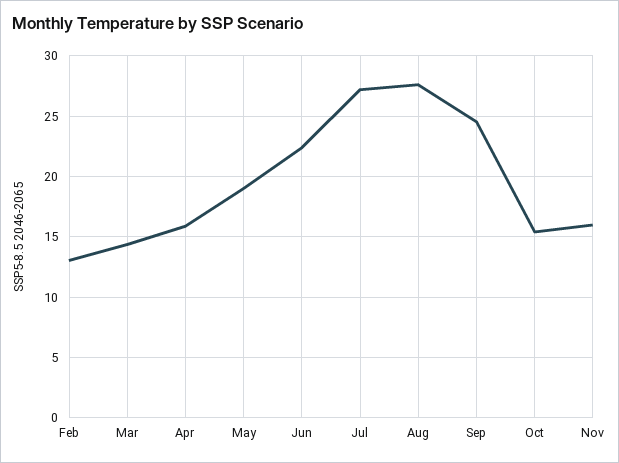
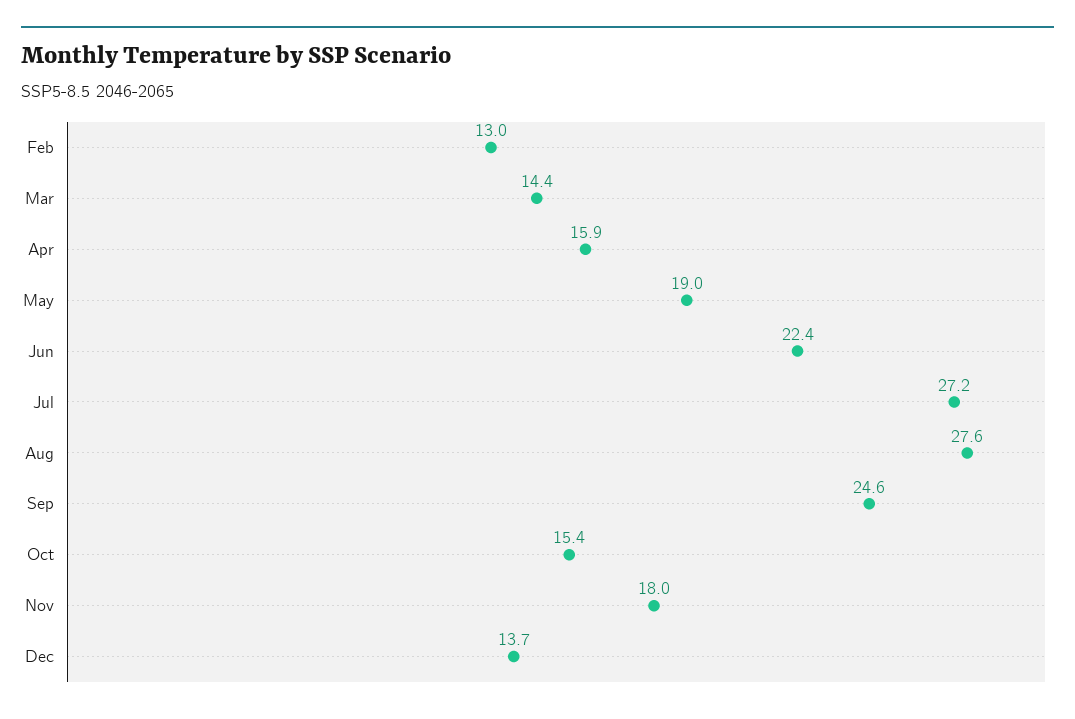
Nov: 16 -> 18
Dec: none -> 13.7

